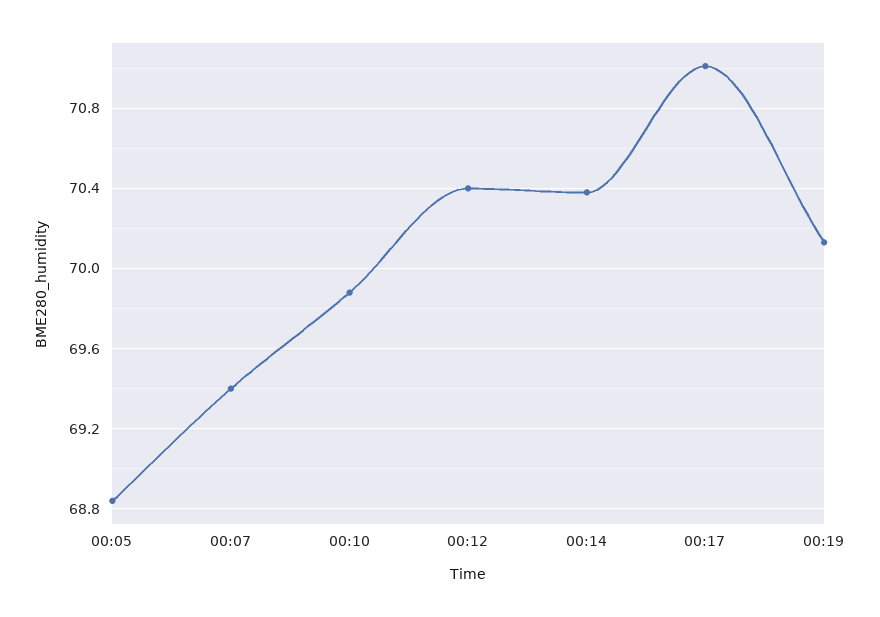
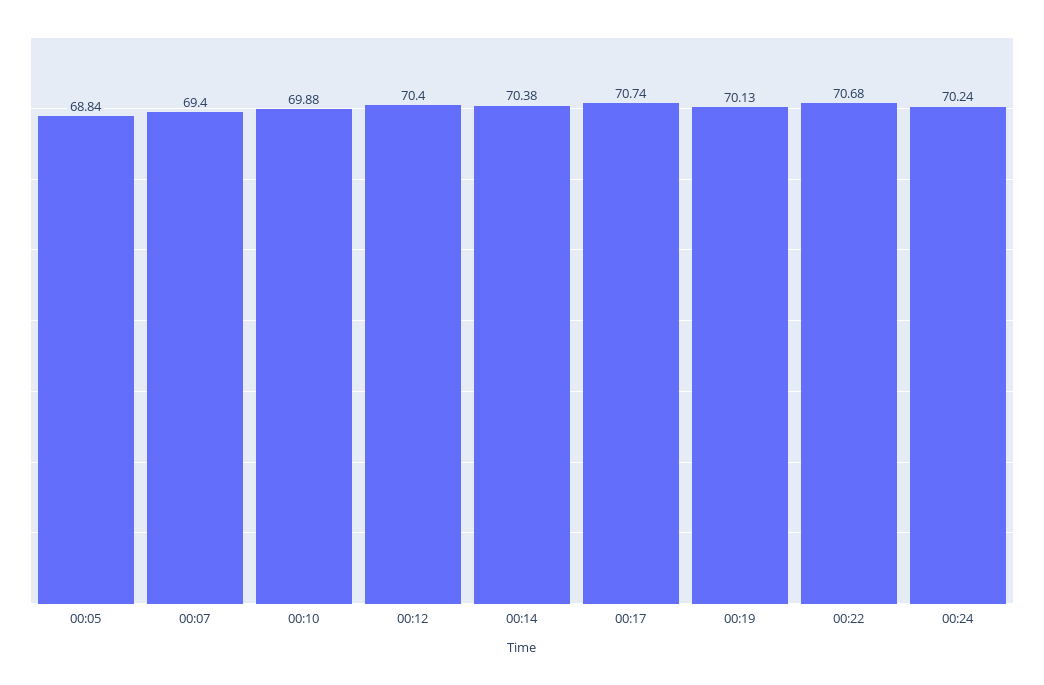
00:17: 71 -> 70.74
00:22: none -> 70.68
00:24: none -> 70.24

